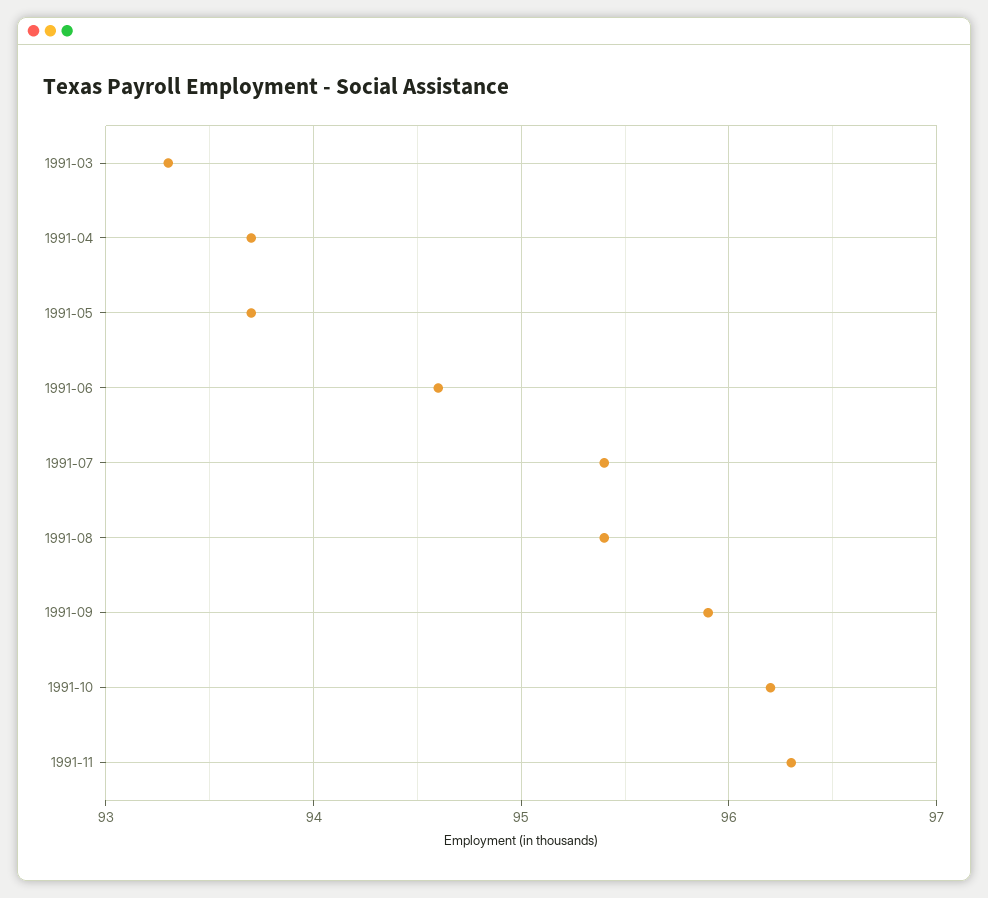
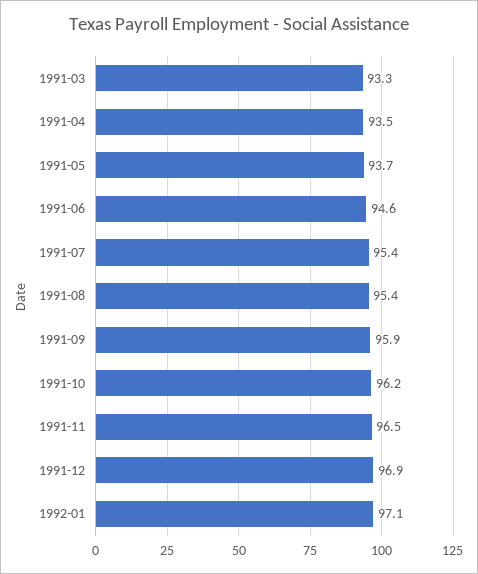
1991-04: 93.7 -> 93.5
1991-11: 96.3 -> 96.5
1991-12: none -> 96.9
1992-01: none -> 97.1

